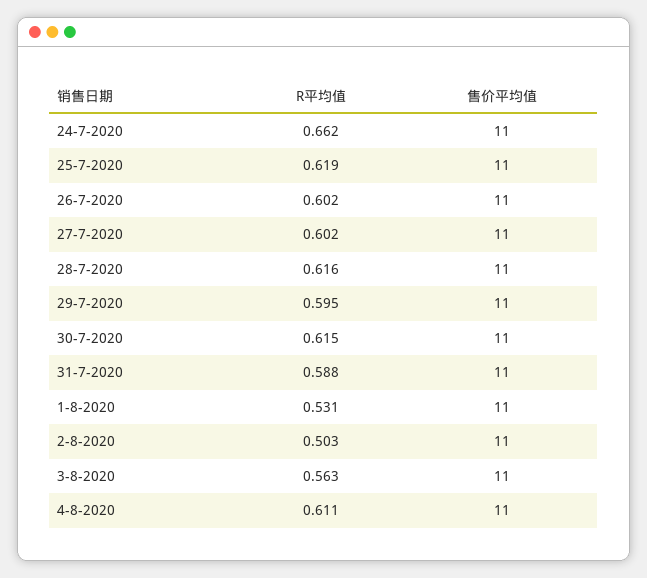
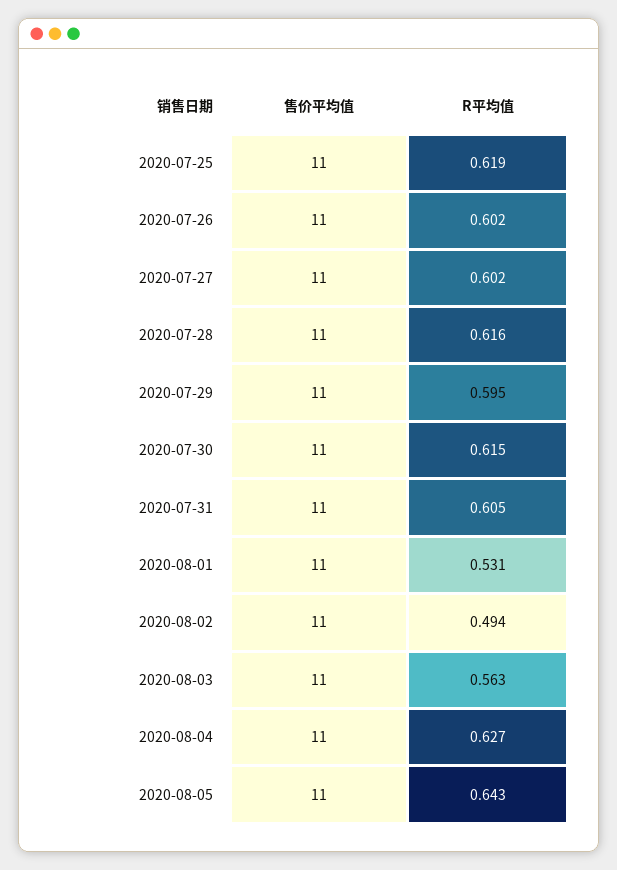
R平均值, 24-7-2020: 0.662 -> none
售价平均值, 24-7-2020: 11 -> none
R平均值, 31-7-2020: 0.588 -> 0.605
R平均值, 2-8-2020: 0.503 -> 0.494
R平均值, 4-8-2020: 0.611 -> 0.627
售价平均值, 2020-08-05: none -> 11
R平均值, 2020-08-05: none -> 0.643

